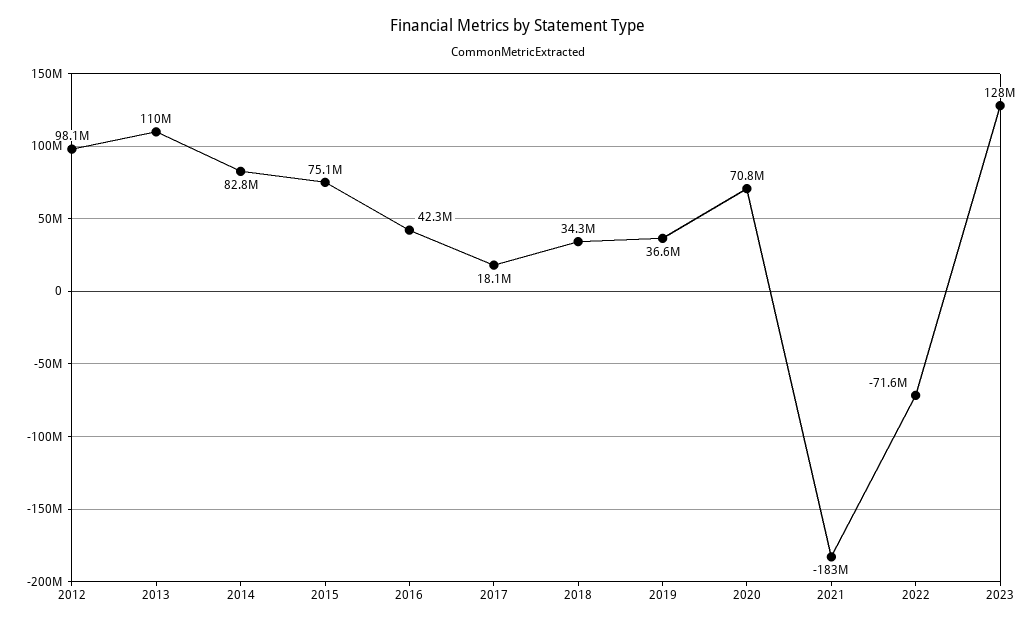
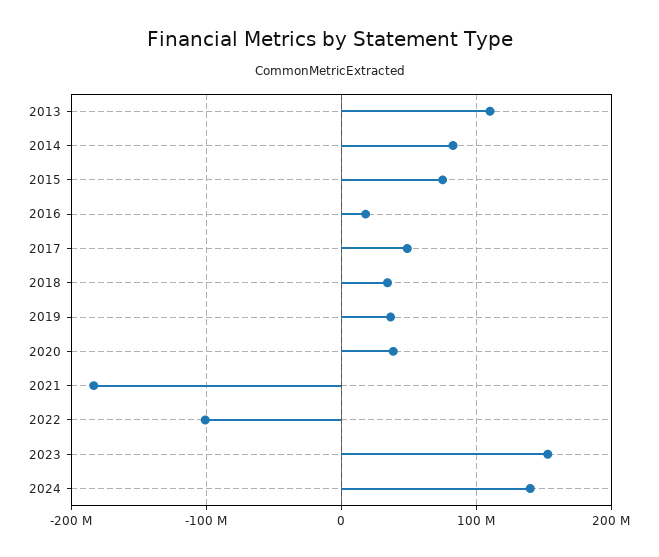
2012: 98100000 -> none
2016: 42300000 -> 20000000
2017: 18100000 -> 50000000
2020: 70800000 -> 40000000
2022: -71600000 -> -100000000
2023: 128000000 -> 150000000
2024: none -> 140000000

